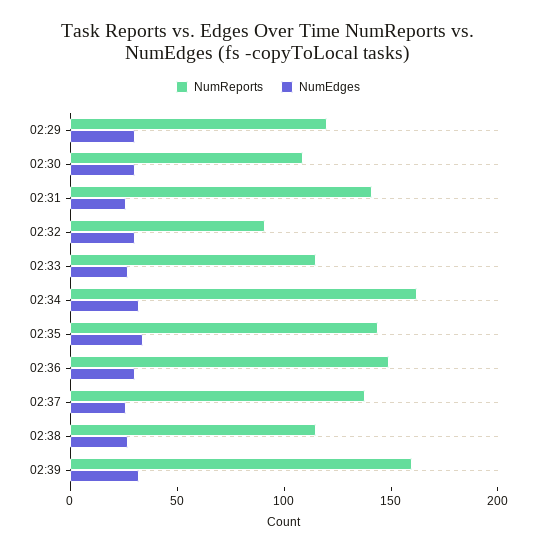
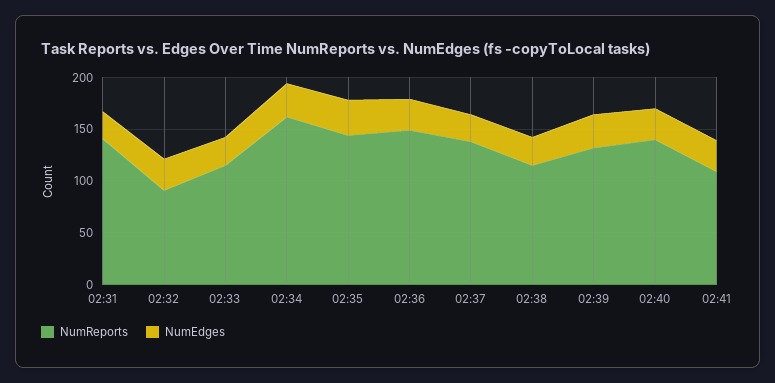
NumReports, 02:29: 120 -> none
NumEdges, 02:29: 30 -> none
NumReports, 02:30: 110 -> none
NumEdges, 02:30: 30 -> none
NumReports, 02:39: 160 -> 130
NumReports, 02:40: none -> 140
NumEdges, 02:40: none -> 30
NumReports, 02:41: none -> 110
NumEdges, 02:41: none -> 30

